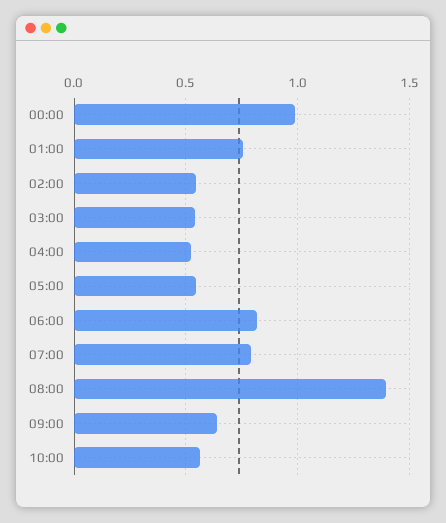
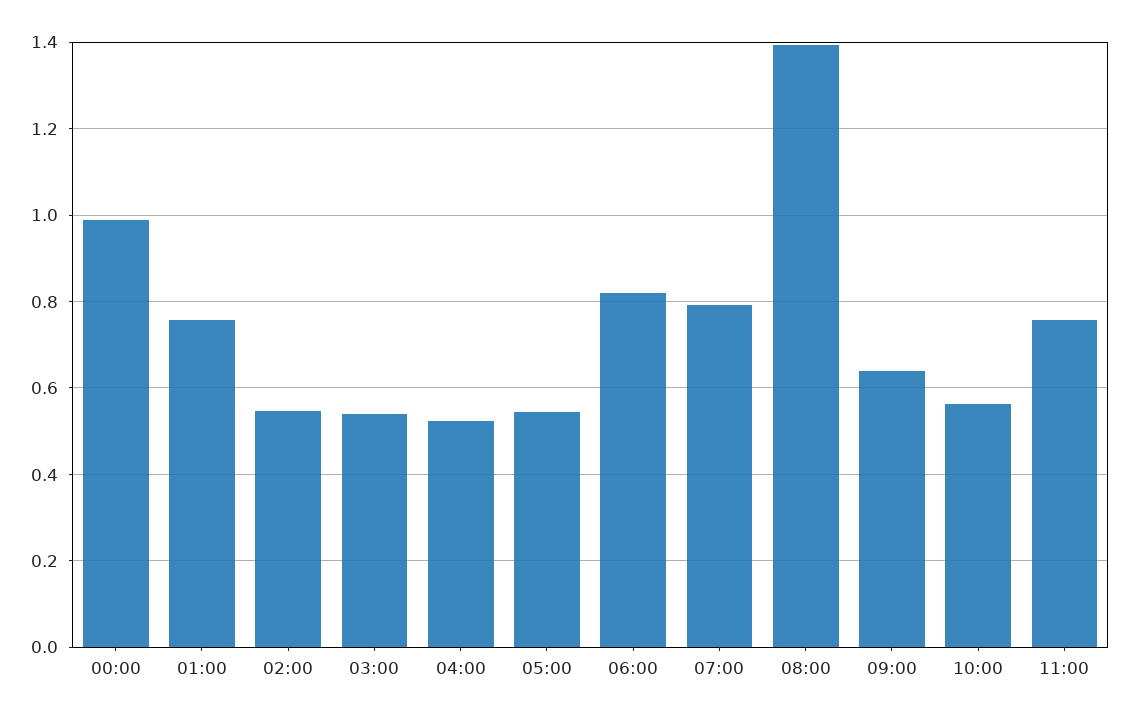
11:00: none -> 0.76

